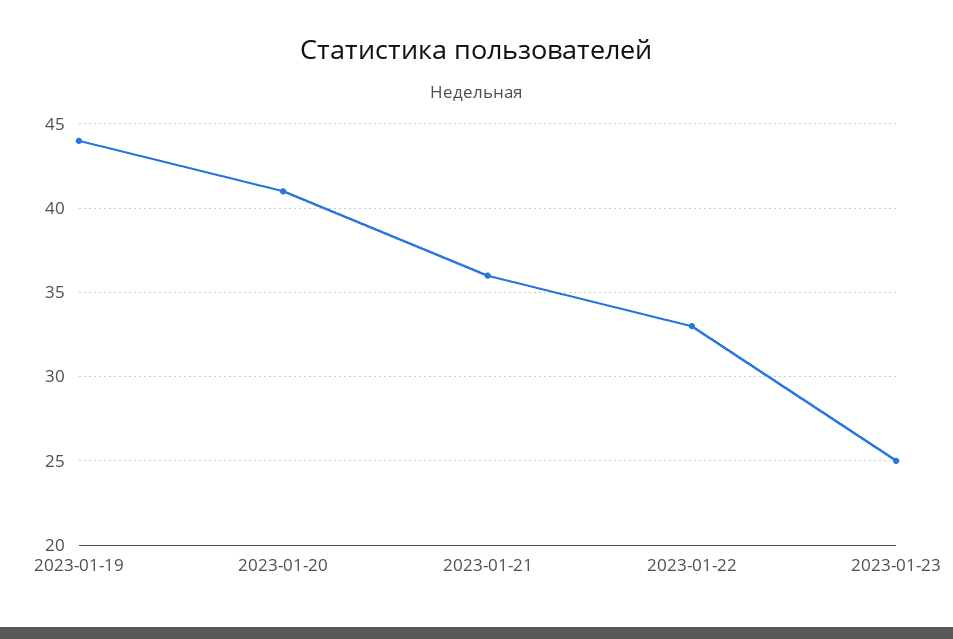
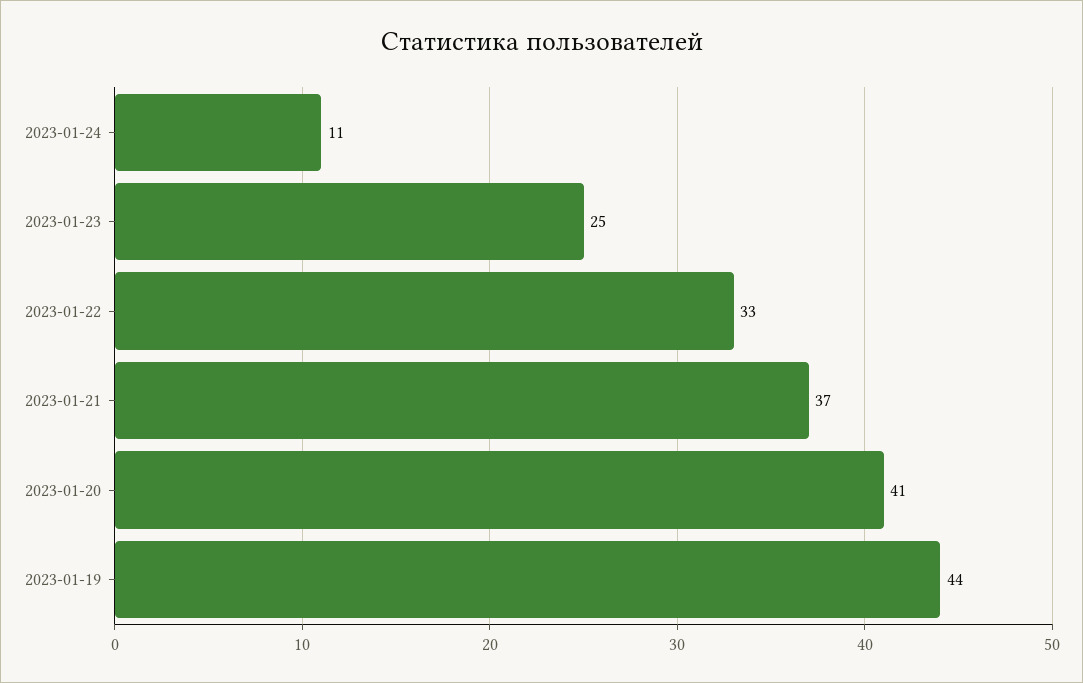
2023-01-21: 36 -> 37
2023-01-24: none -> 11

